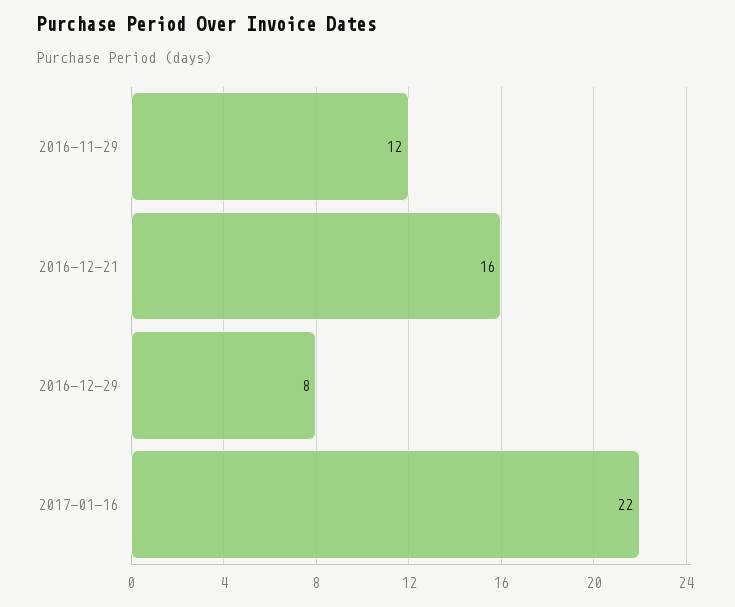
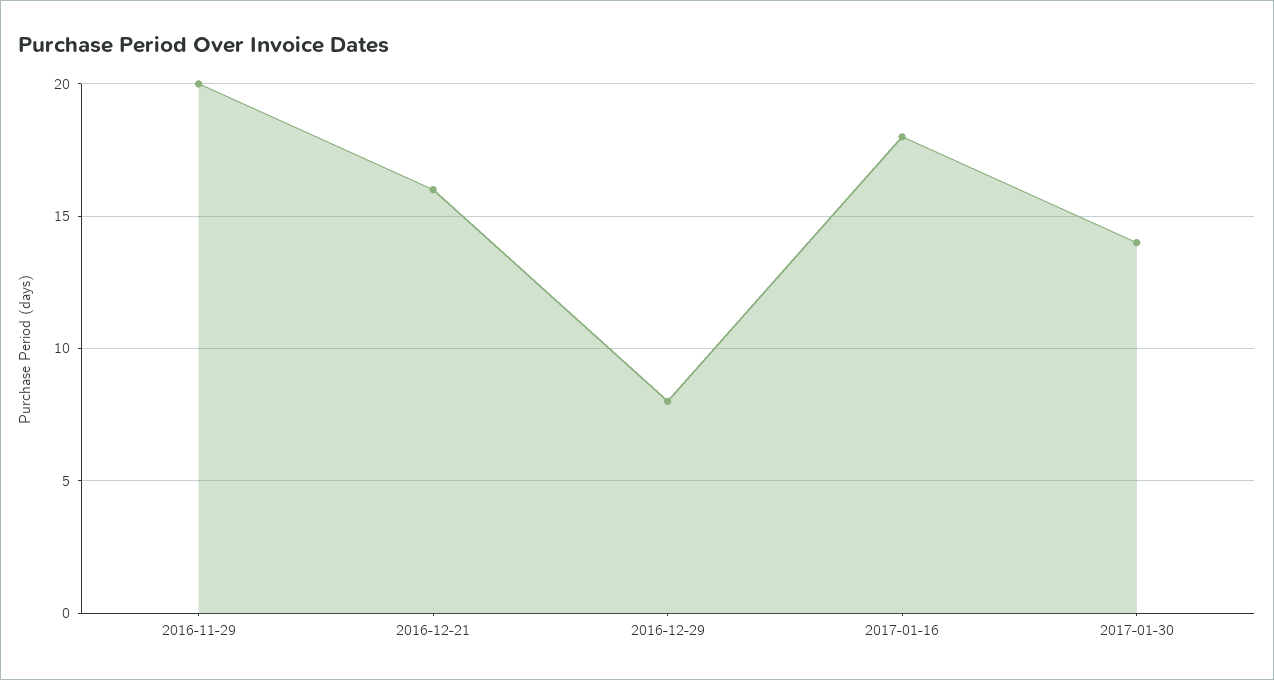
2016-11-29: 12 -> 20
2017-01-16: 22 -> 18
2017-01-30: none -> 14

